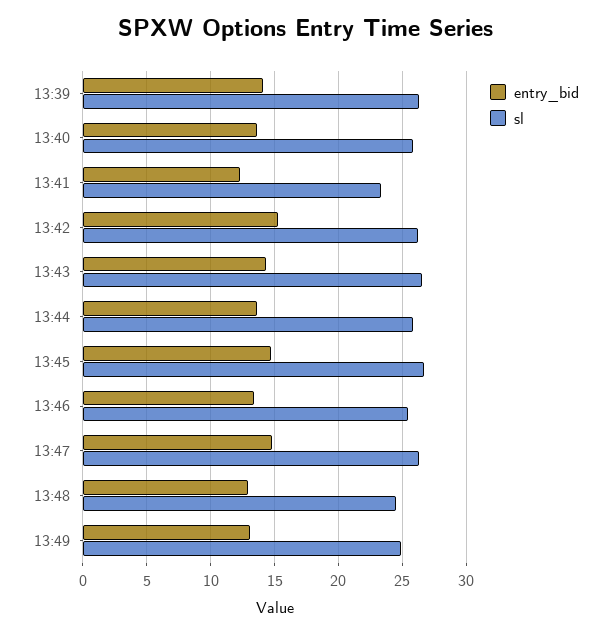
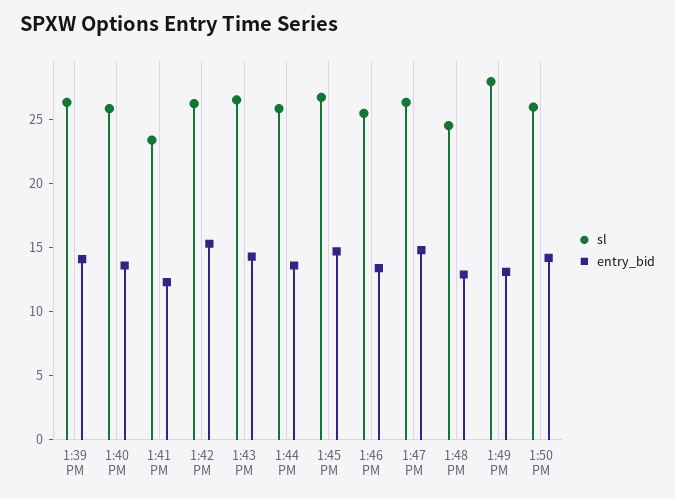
sl, 13:49: 25 -> 28
sl, 1:50 PM: none -> 26
entry_bid, 1:50 PM: none -> 14

